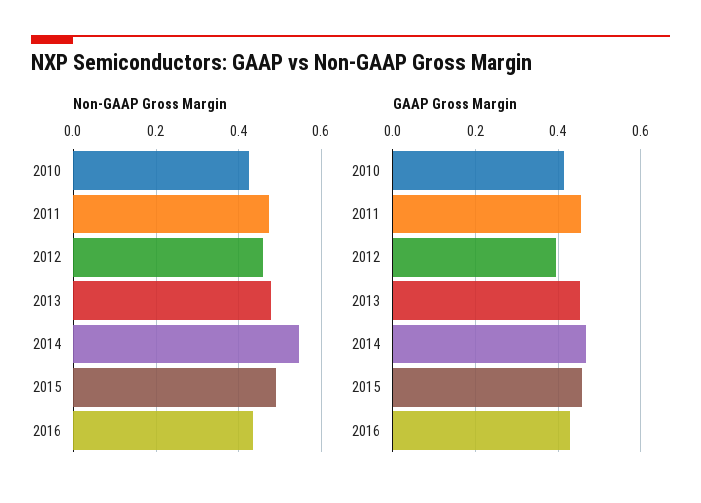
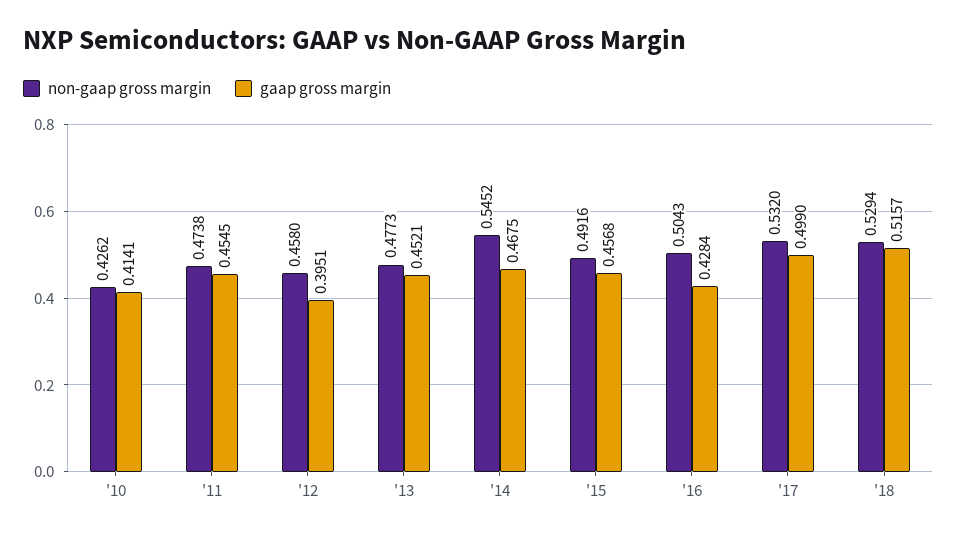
Non-GAAP Gross Margin, 2016: 0.44 -> 0.5043
Non-GAAP Gross Margin, '17: none -> 0.532
GAAP Gross Margin, '17: none -> 0.499
Non-GAAP Gross Margin, '18: none -> 0.5294
GAAP Gross Margin, '18: none -> 0.5157

